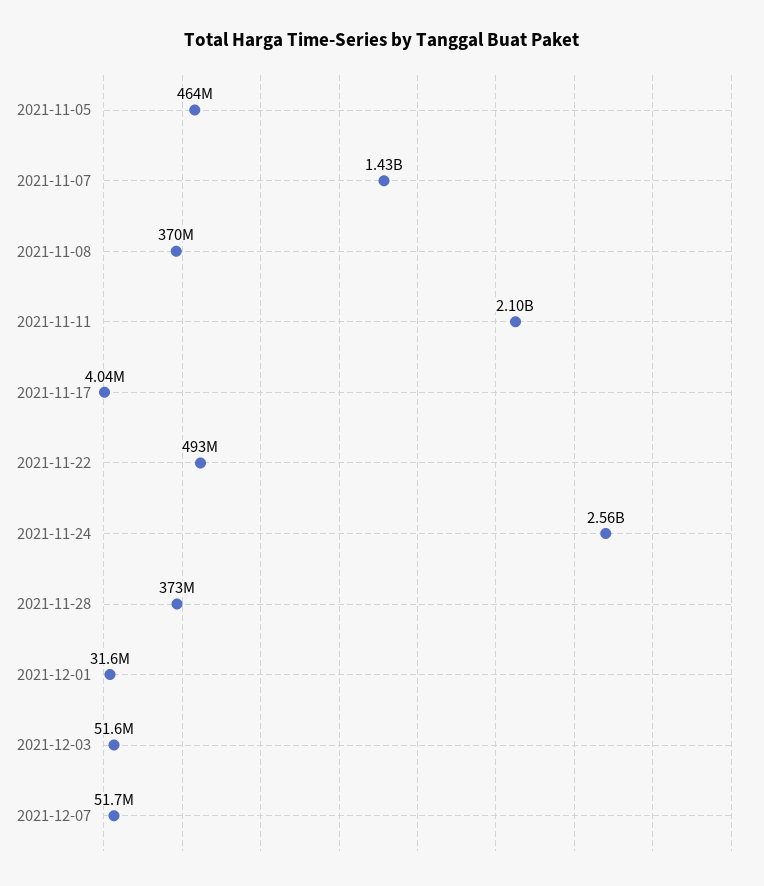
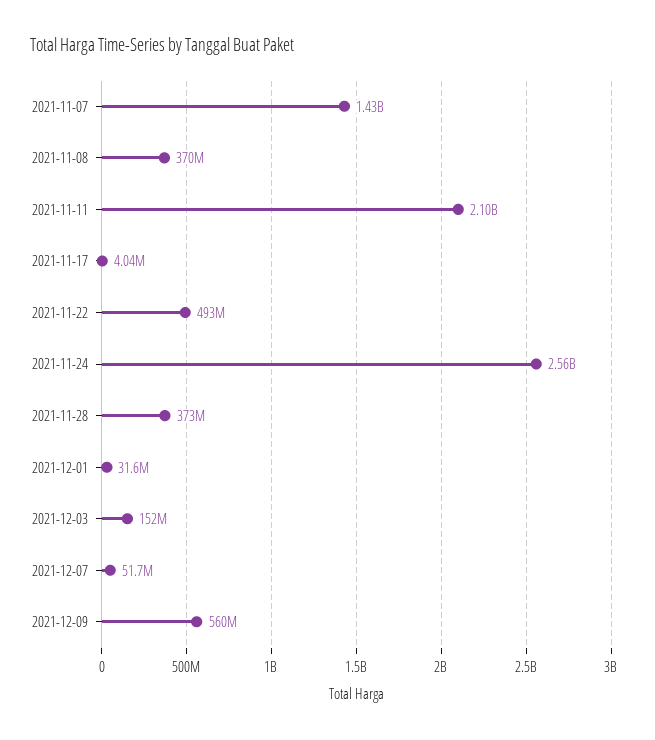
2021-11-05: 464000000 -> none
2021-12-03: 51600000 -> 152000000
2021-12-09: none -> 560000000

